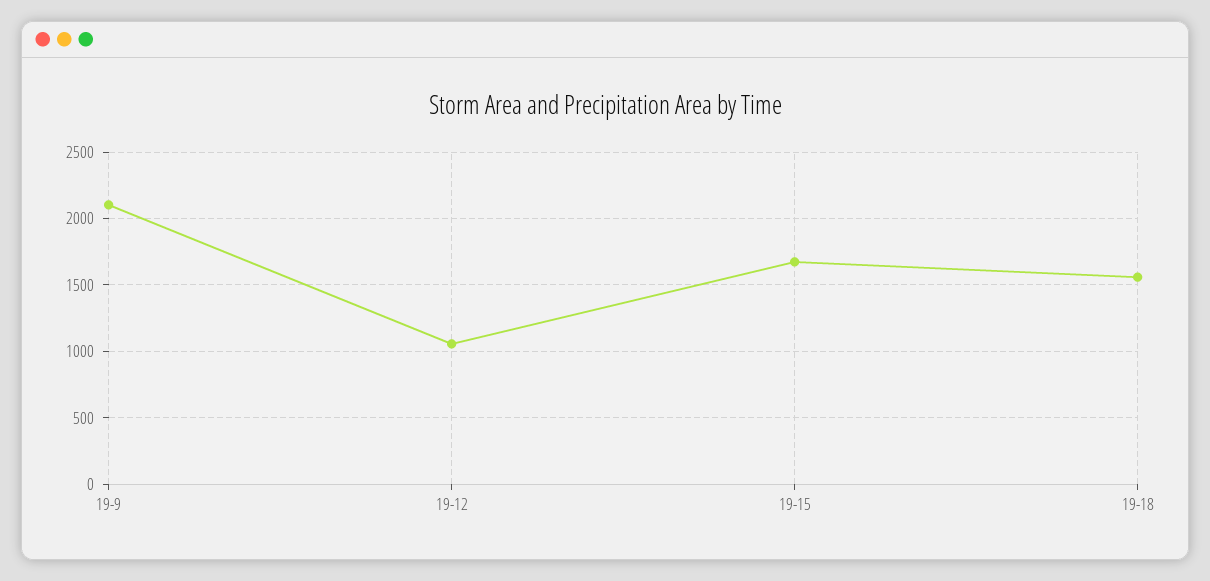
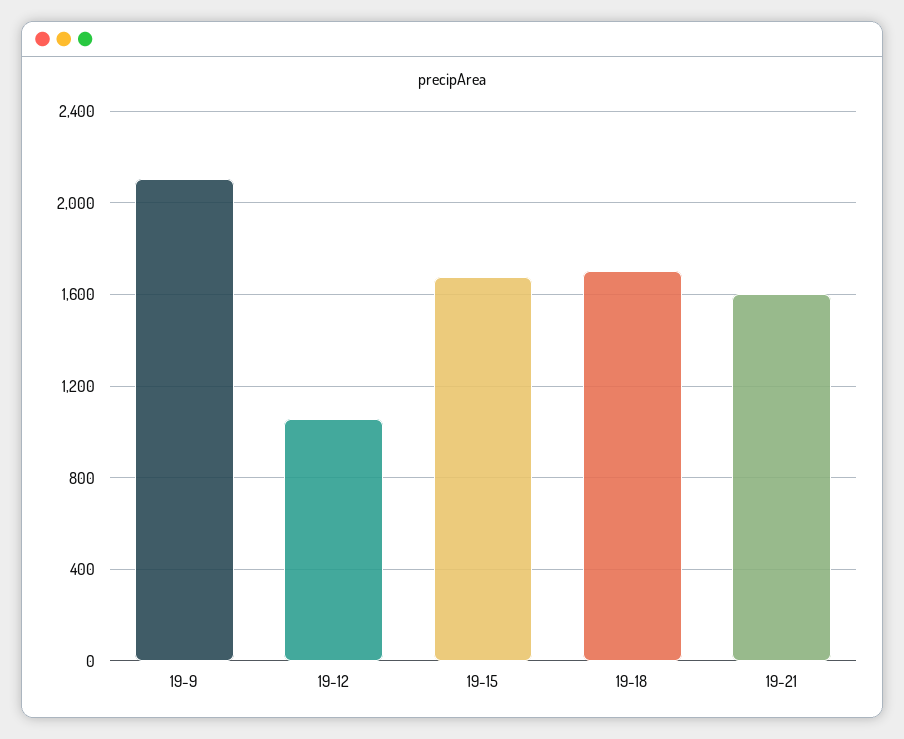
19-18: 1550 -> 1700
19-21: none -> 1600

